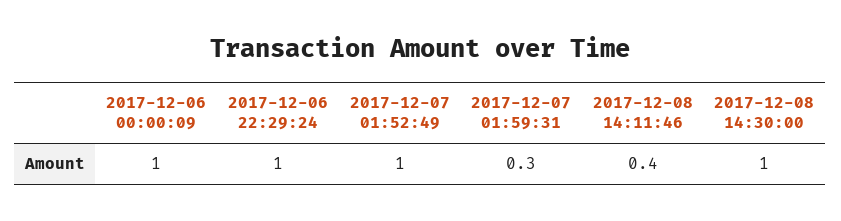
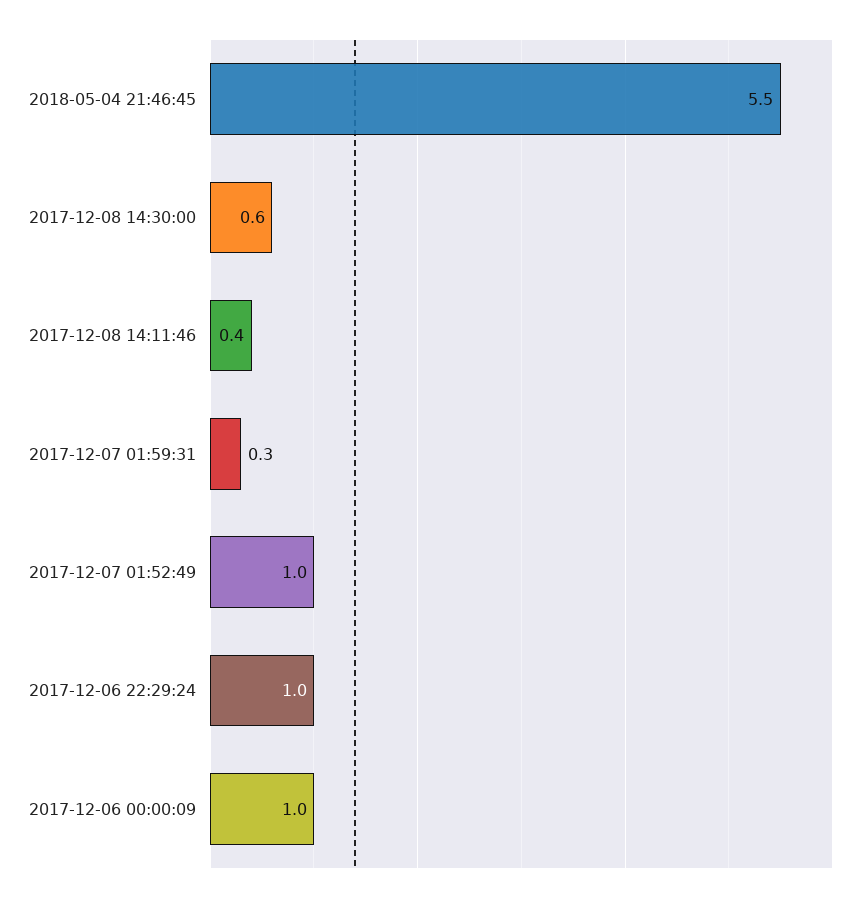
2017-12-08 14:30:00: 1 -> 0.6
2018-05-04 21:46:45: none -> 5.5

